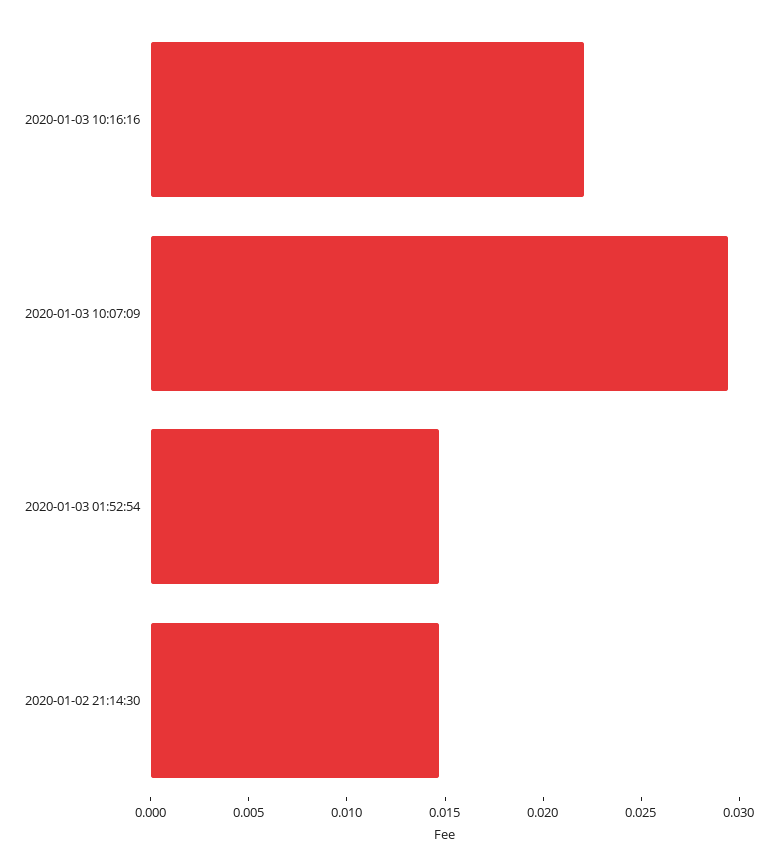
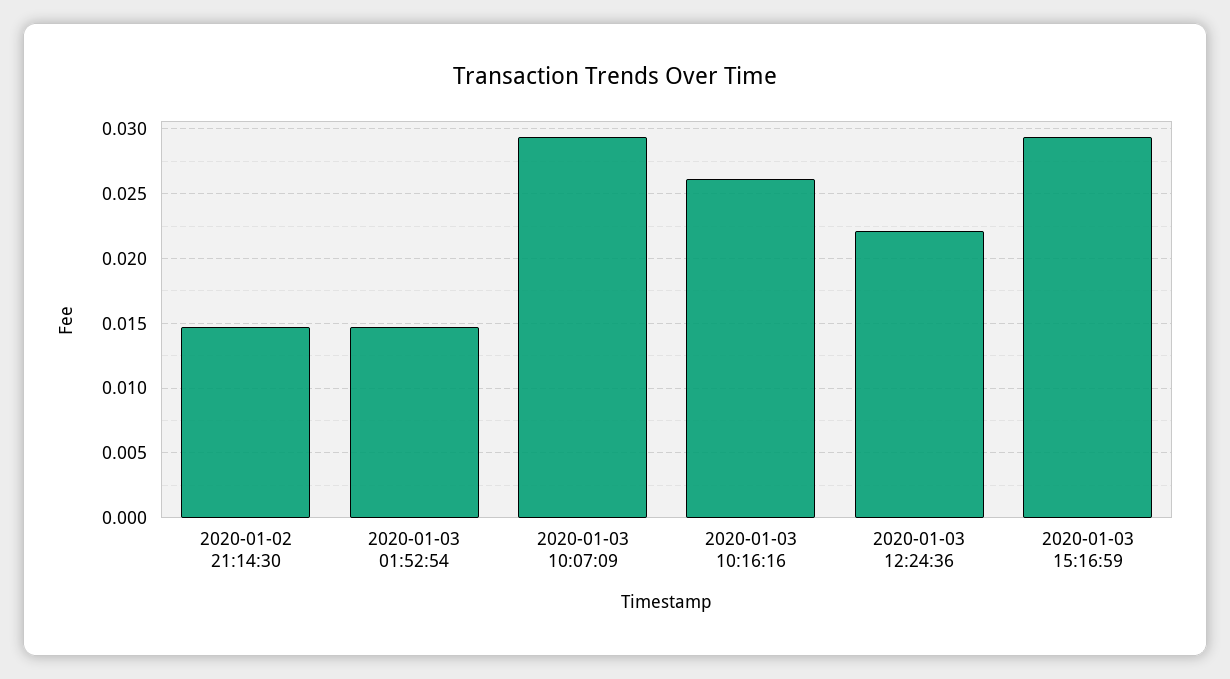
2020-01-03 10:16:16: 0.022 -> 0.026
2020-01-03 12:24:36: none -> 0.022
2020-01-03 15:16:59: none -> 0.0295

